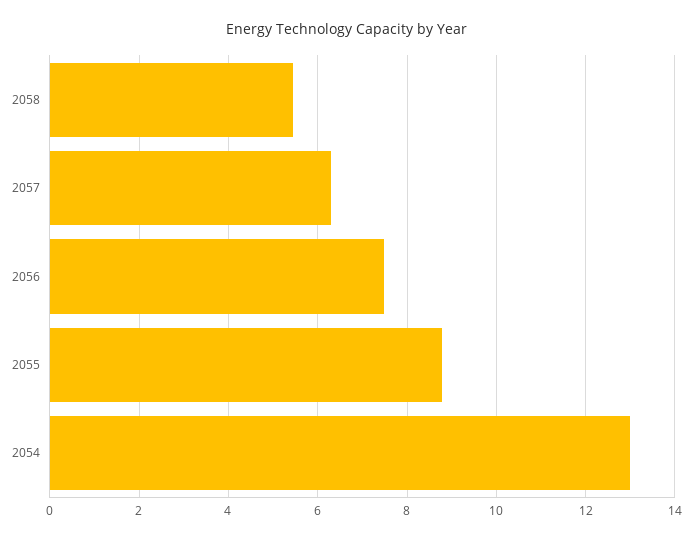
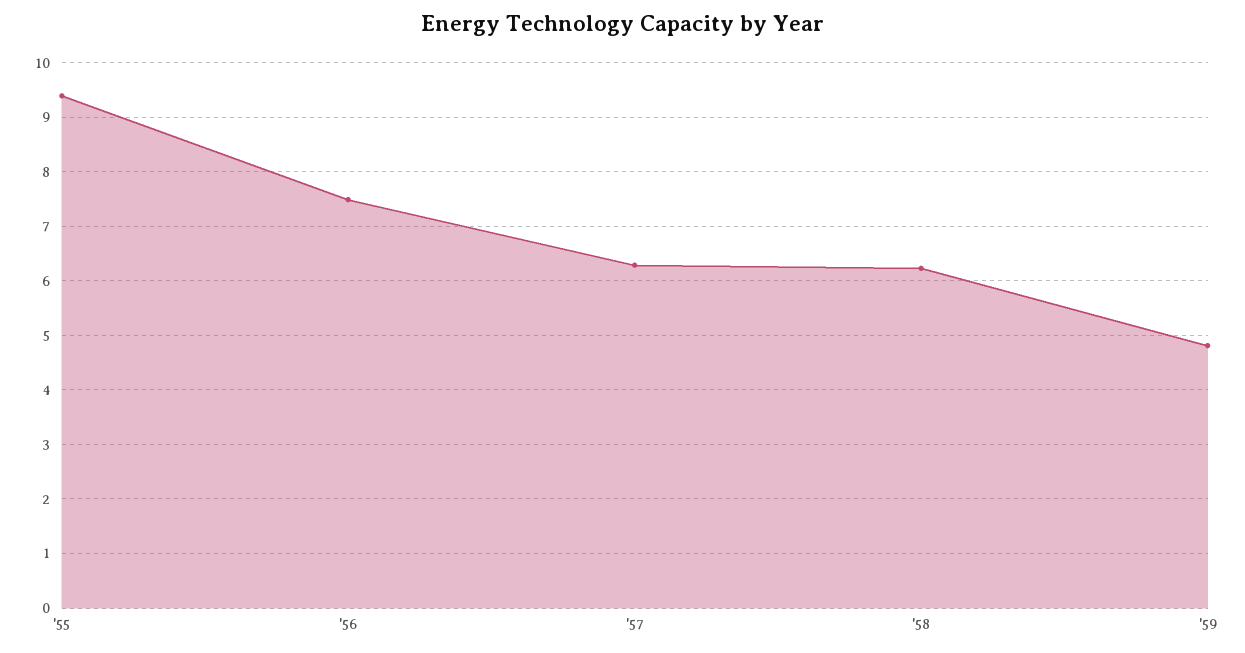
2058: 5.4 -> 6.2
2055: 8.8 -> 9.4
2054: 13 -> none
'59: none -> 4.8

